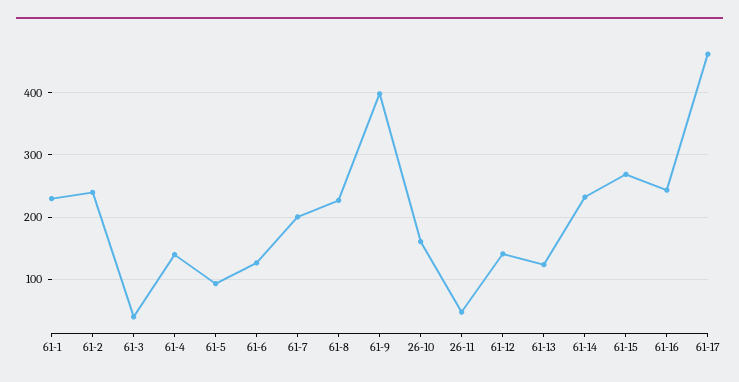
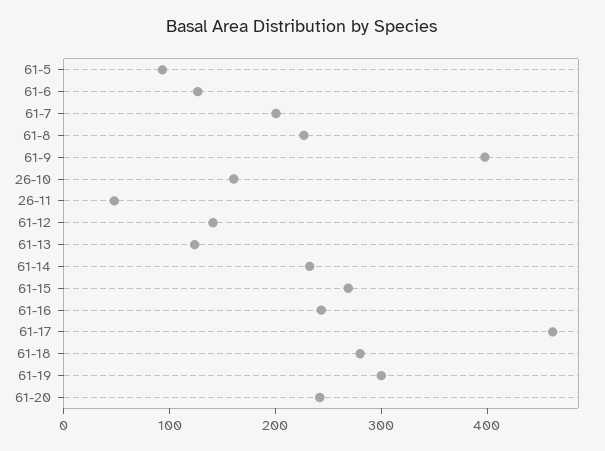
61-1: 230 -> none
61-2: 240 -> none
61-3: 40 -> none
61-4: 140 -> none
61-18: none -> 280
61-19: none -> 300
61-20: none -> 240

